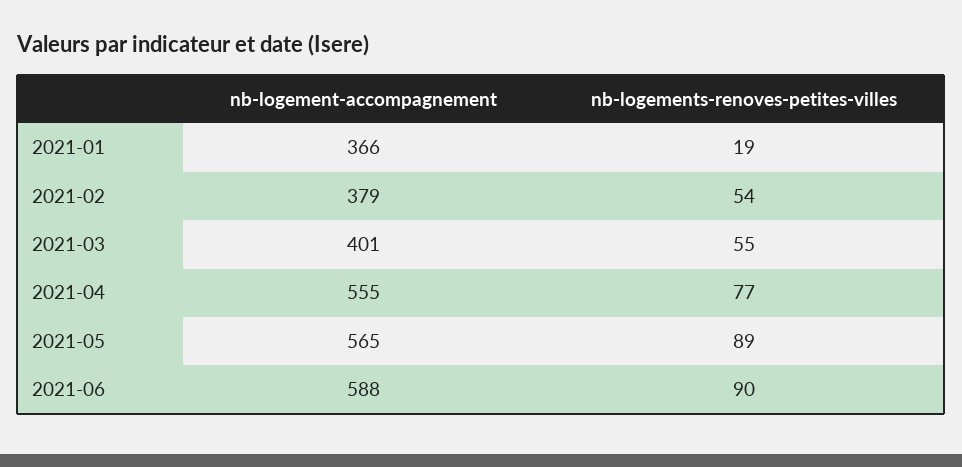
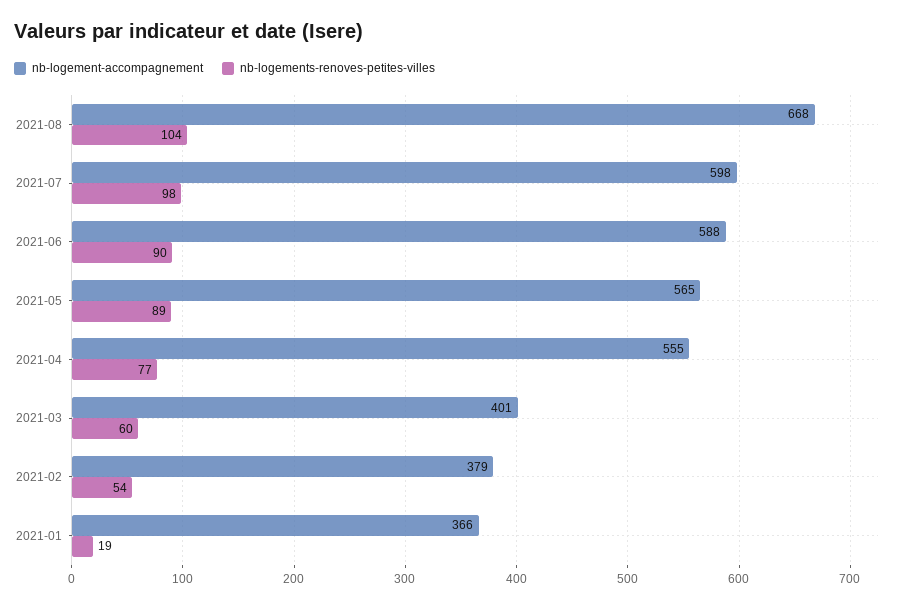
nb-logements-renoves-petites-villes, 2021-03: 55 -> 60
nb-logement-accompagnement, 2021-08: none -> 668
nb-logements-renoves-petites-villes, 2021-08: none -> 104
nb-logement-accompagnement, 2021-07: none -> 598
nb-logements-renoves-petites-villes, 2021-07: none -> 98

